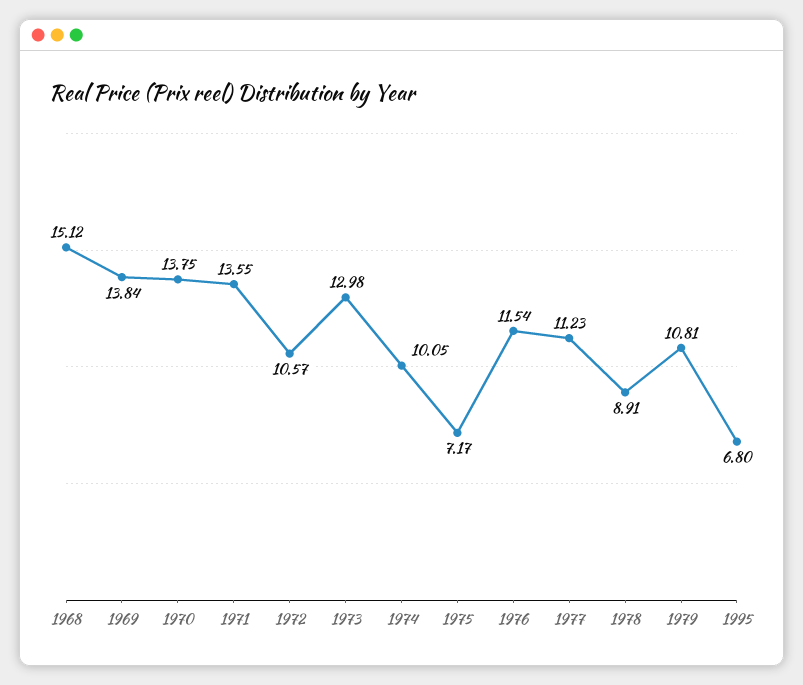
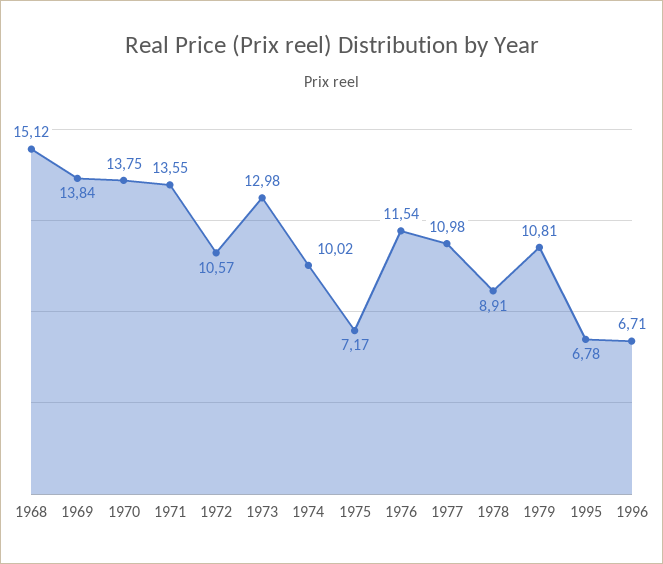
1974: 10.05 -> 10.02
1977: 11.23 -> 10.98
1995: 6.8 -> 6.78
1996: none -> 6.71

